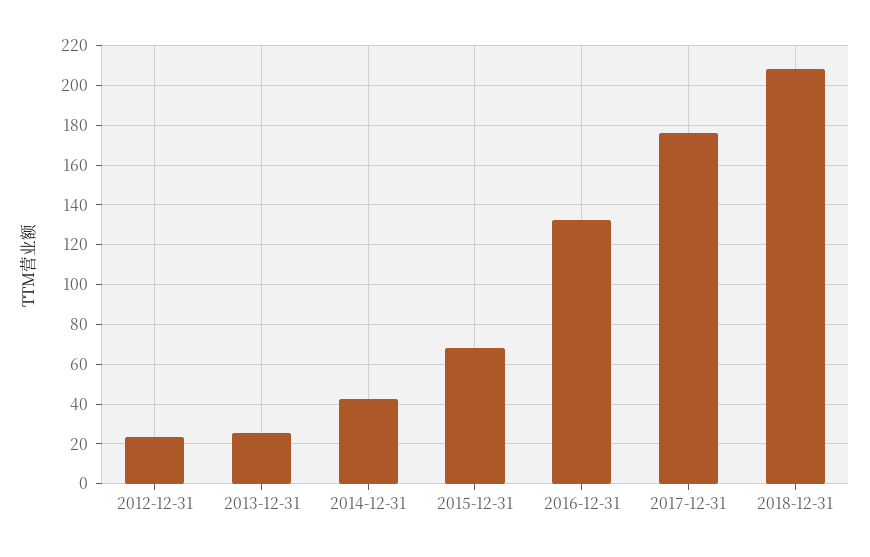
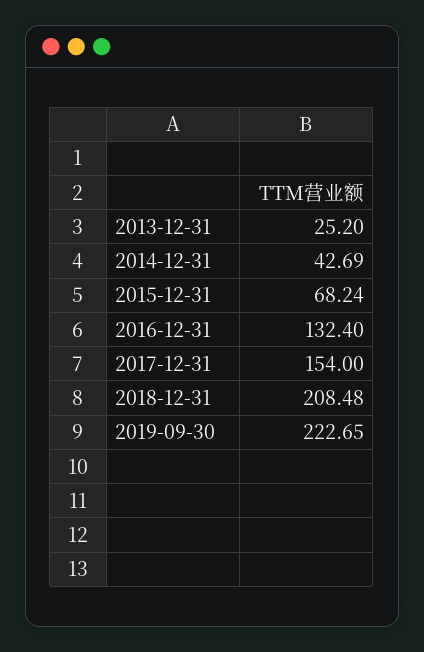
2012-12-31: 25 -> none
2017-12-31: 175 -> 154
2019-09-30: none -> 222.65

